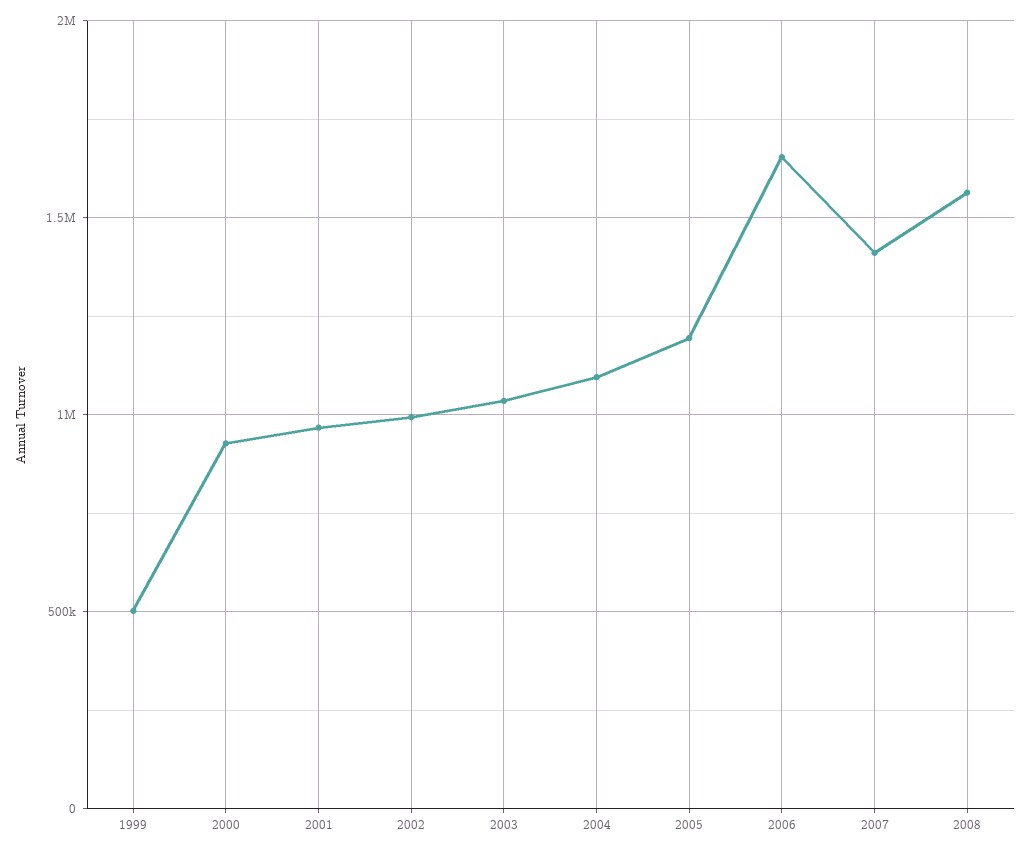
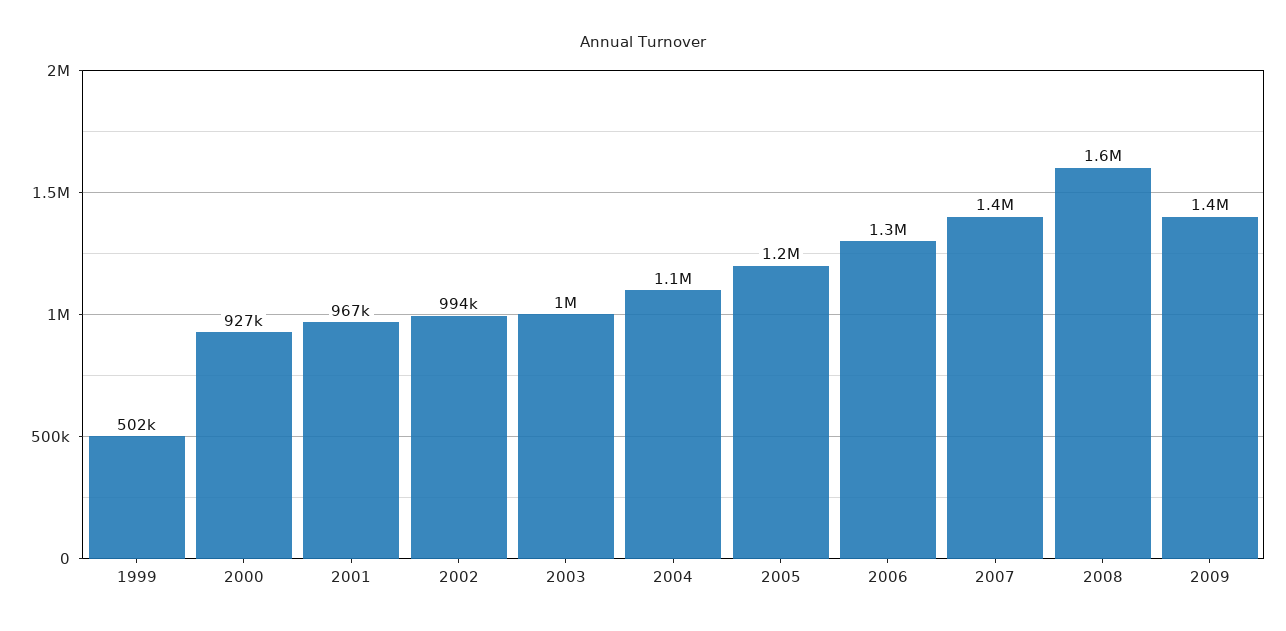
2006: 1650000 -> 1300000
2009: none -> 1400000

